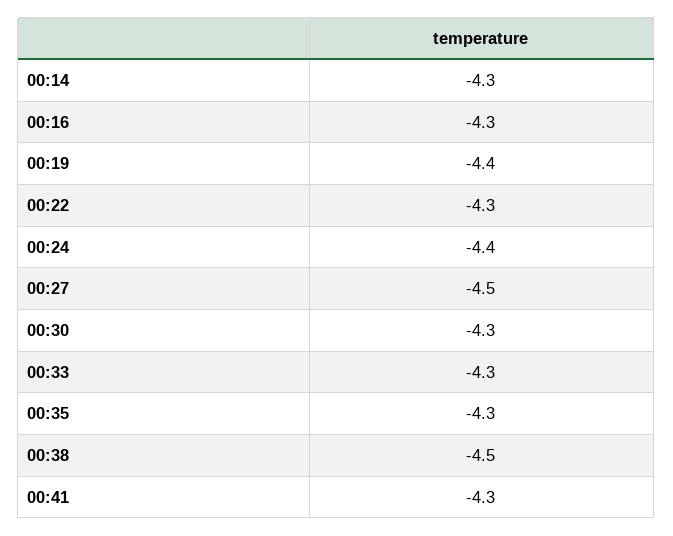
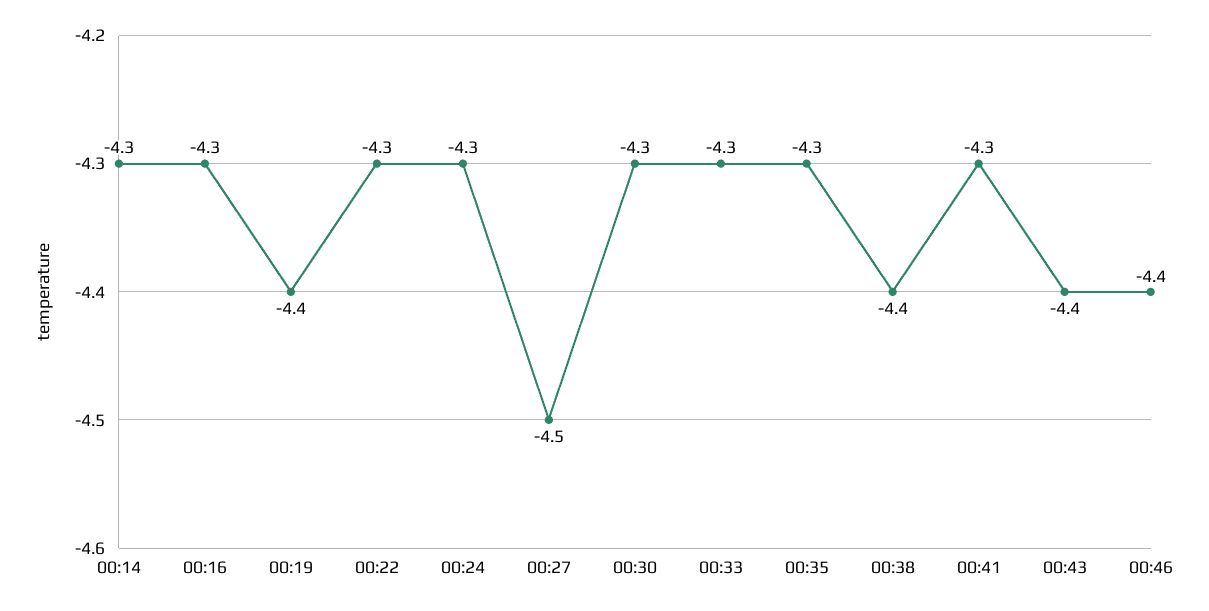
00:24: -4.4 -> -4.3
00:38: -4.5 -> -4.4
00:43: none -> -4.4
00:46: none -> -4.4

